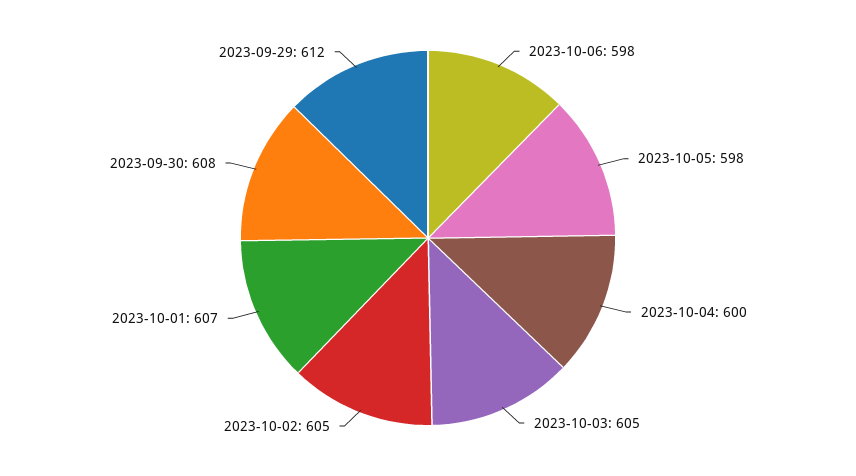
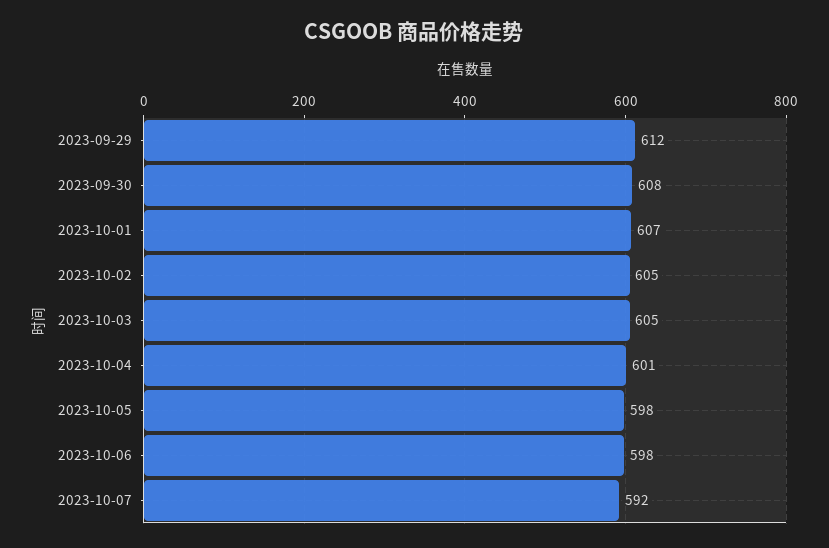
2023-10-04: 600 -> 601
2023-10-07: none -> 592

